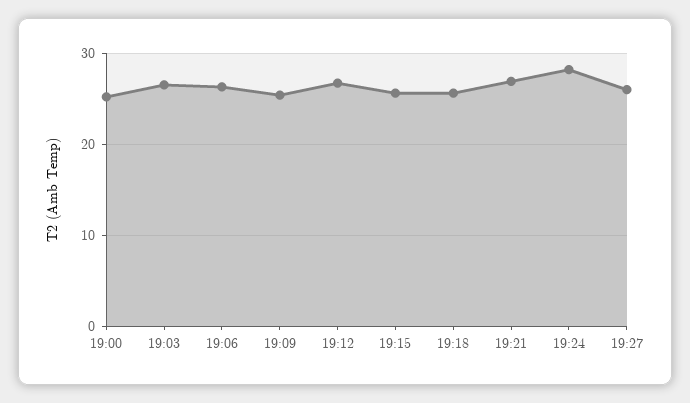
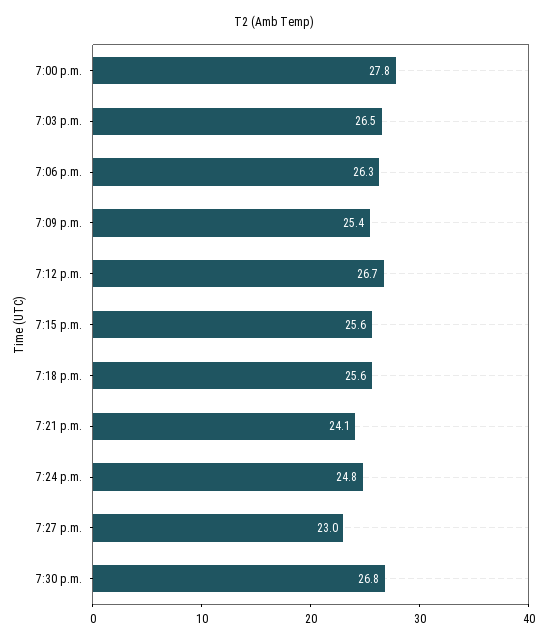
19:00: 25 -> 27.8
19:21: 27 -> 24.1
19:24: 28 -> 24.8
19:27: 26 -> 23
7:30 p.m.: none -> 26.8

